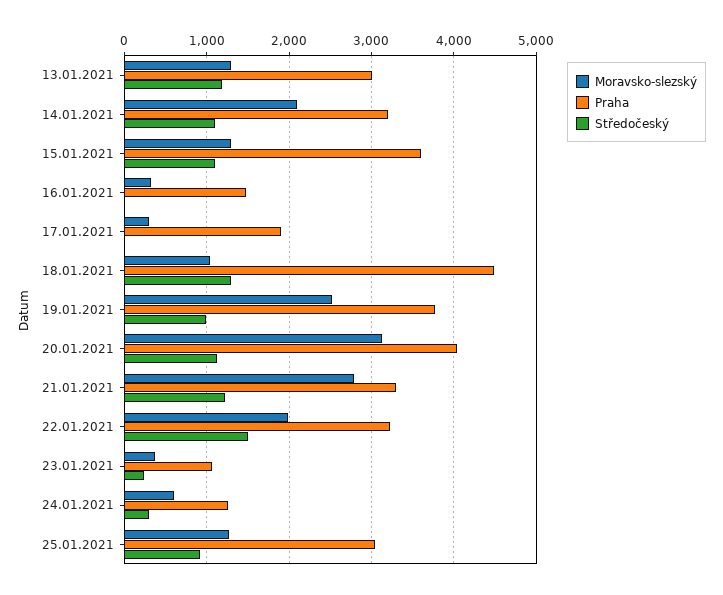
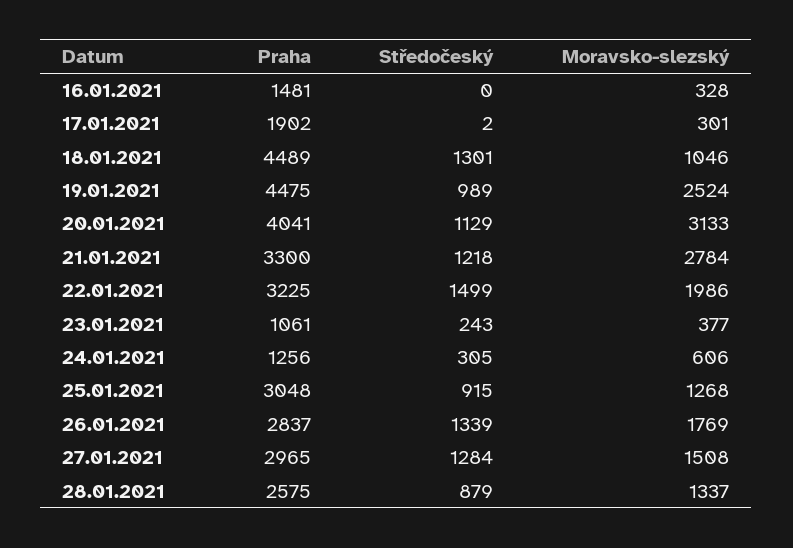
Moravsko-slezský, 13.01.2021: 1300 -> none
Praha, 13.01.2021: 3000 -> none
Středočeský, 13.01.2021: 1200 -> none
Moravsko-slezský, 14.01.2021: 2100 -> none
Praha, 14.01.2021: 3200 -> none
Středočeský, 14.01.2021: 1100 -> none
Moravsko-slezský, 15.01.2021: 1300 -> none
Praha, 15.01.2021: 3600 -> none
Středočeský, 15.01.2021: 1100 -> none
Praha, 19.01.2021: 3800 -> 4475
Praha, 26.01.2021: none -> 2837
Středočeský, 26.01.2021: none -> 1339
Moravsko-slezský, 26.01.2021: none -> 1769
Praha, 27.01.2021: none -> 2965
Středočeský, 27.01.2021: none -> 1284
Moravsko-slezský, 27.01.2021: none -> 1508
Praha, 28.01.2021: none -> 2575
Středočeský, 28.01.2021: none -> 879
Moravsko-slezský, 28.01.2021: none -> 1337

